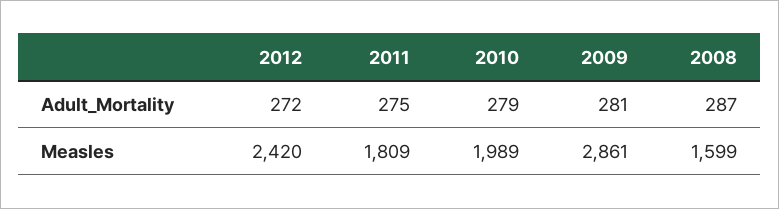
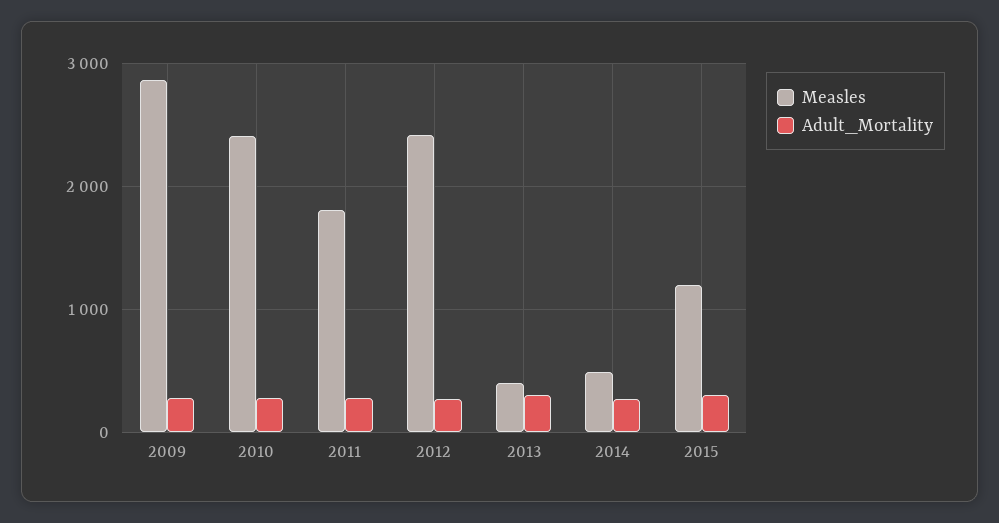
Adult_Mortality, 2008: 287 -> none
Measles, 2010: 1989 -> 2400
Measles, 2008: 1599 -> none
Measles, 2013: none -> 400
Adult_Mortality, 2013: none -> 300
Measles, 2014: none -> 500
Adult_Mortality, 2014: none -> 300
Measles, 2015: none -> 1200
Adult_Mortality, 2015: none -> 300

